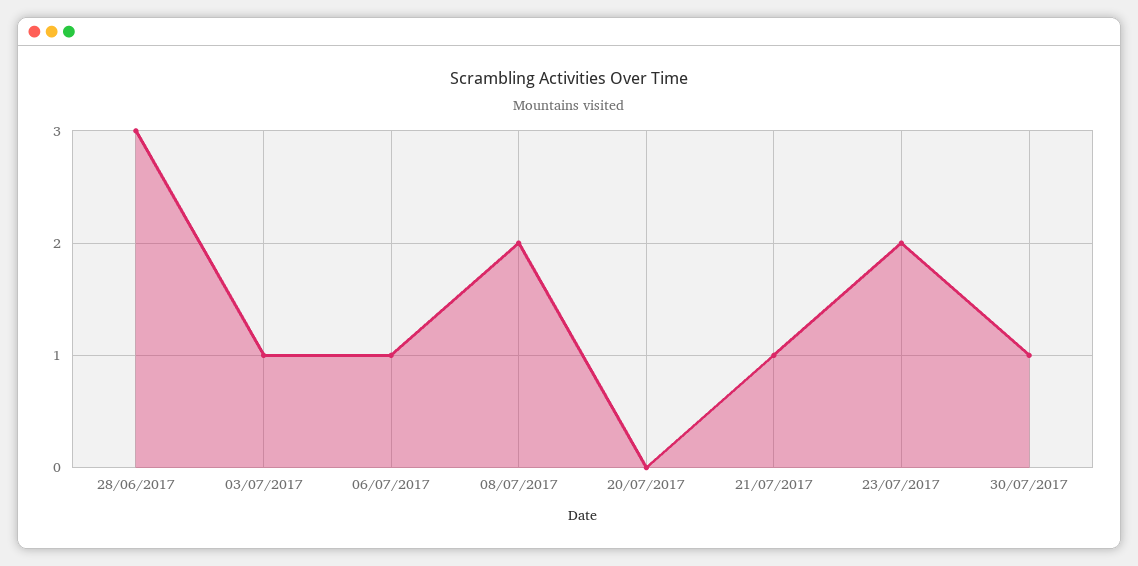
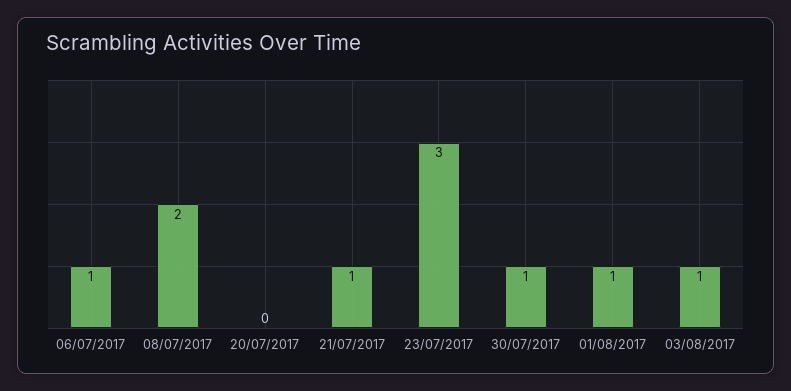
28/06/2017: 3 -> none
03/07/2017: 1 -> none
23/07/2017: 2 -> 3
01/08/2017: none -> 1
03/08/2017: none -> 1

